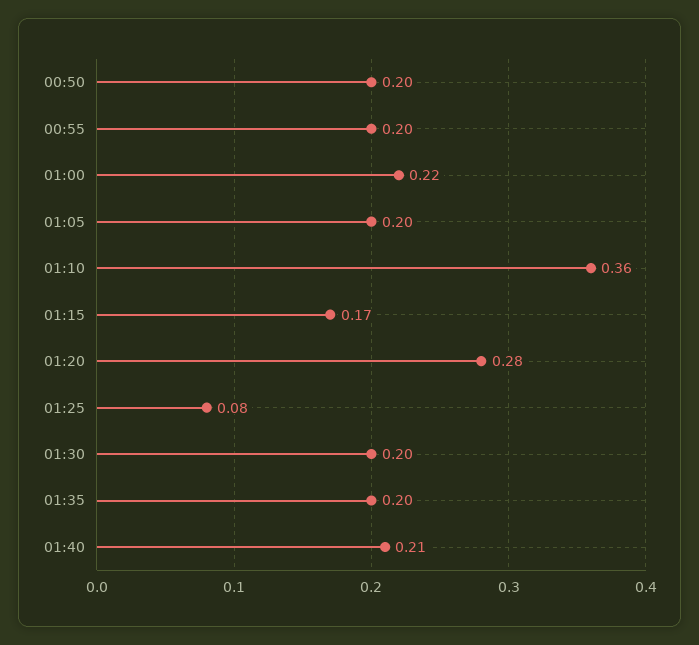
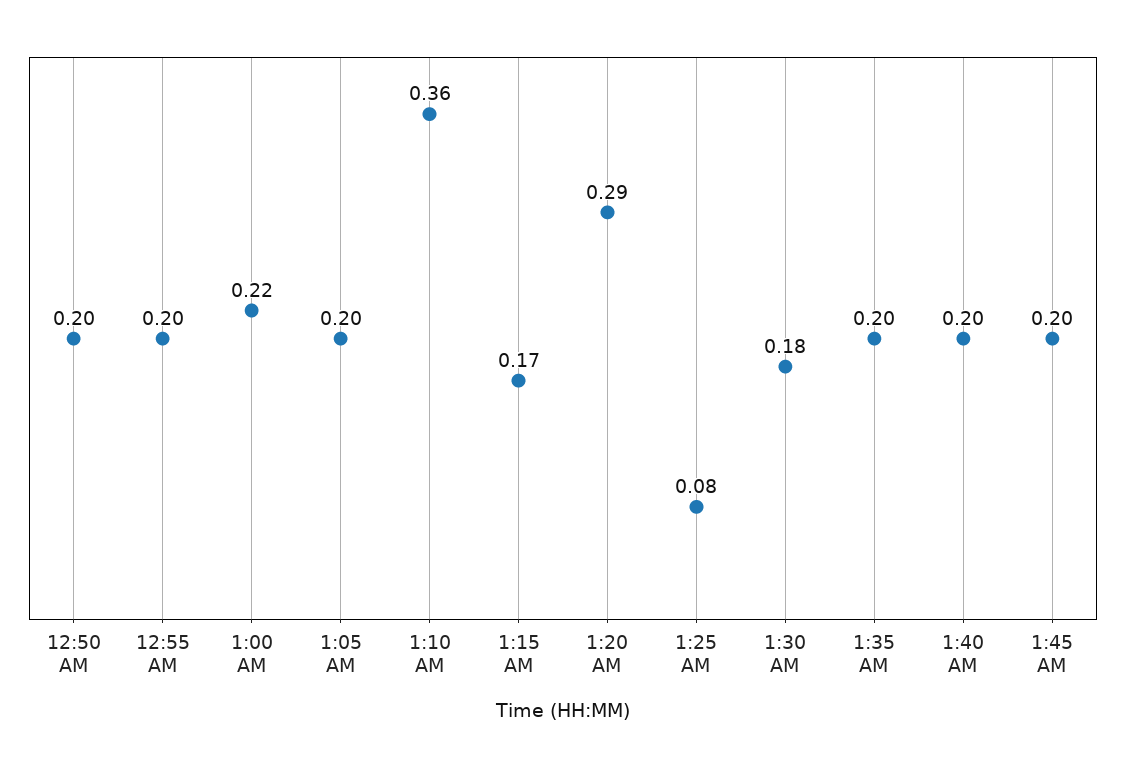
01:20: 0.28 -> 0.29
01:30: 0.2 -> 0.18
01:40: 0.21 -> 0.2
1:45 AM: none -> 0.2

